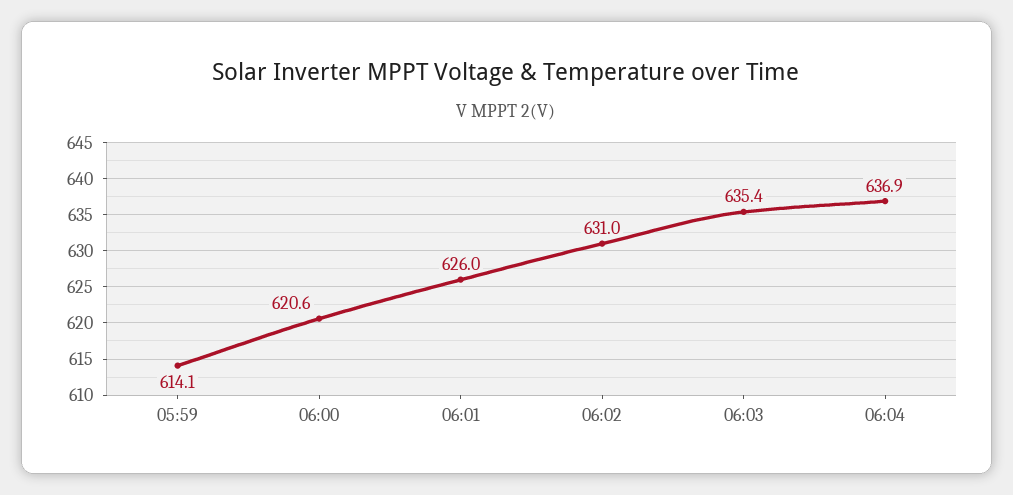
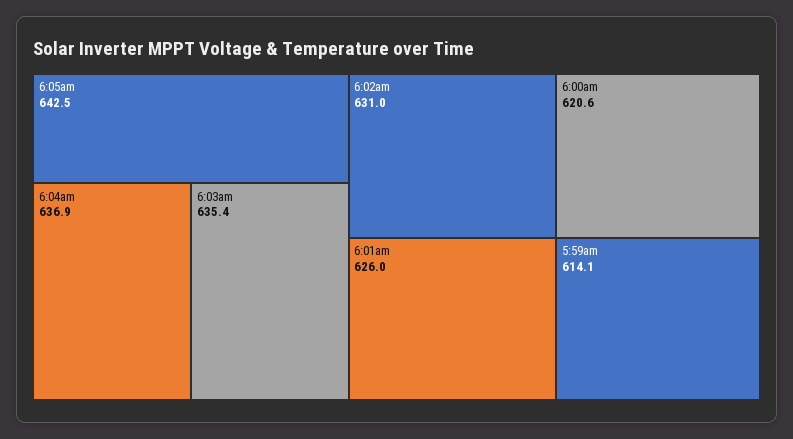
6:05am: none -> 642.5

